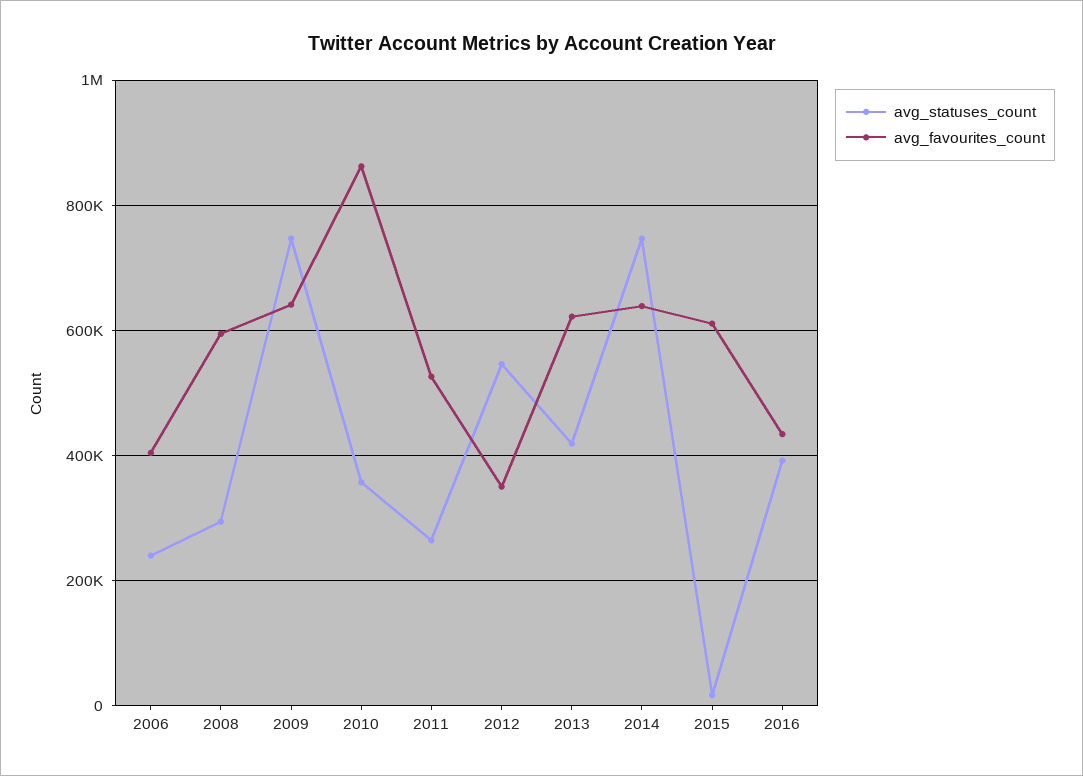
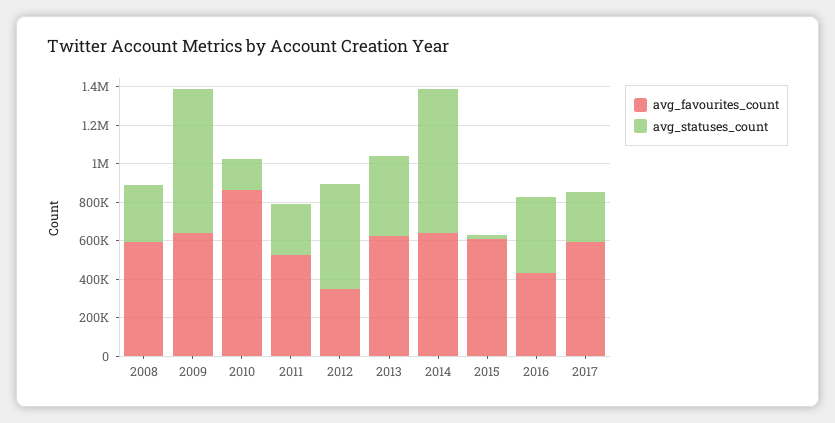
avg_statuses_count, 2006: 240000 -> none
avg_favourites_count, 2006: 400000 -> none
avg_statuses_count, 2010: 360000 -> 150000
avg_favourites_count, 2017: none -> 600000
avg_statuses_count, 2017: none -> 250000

